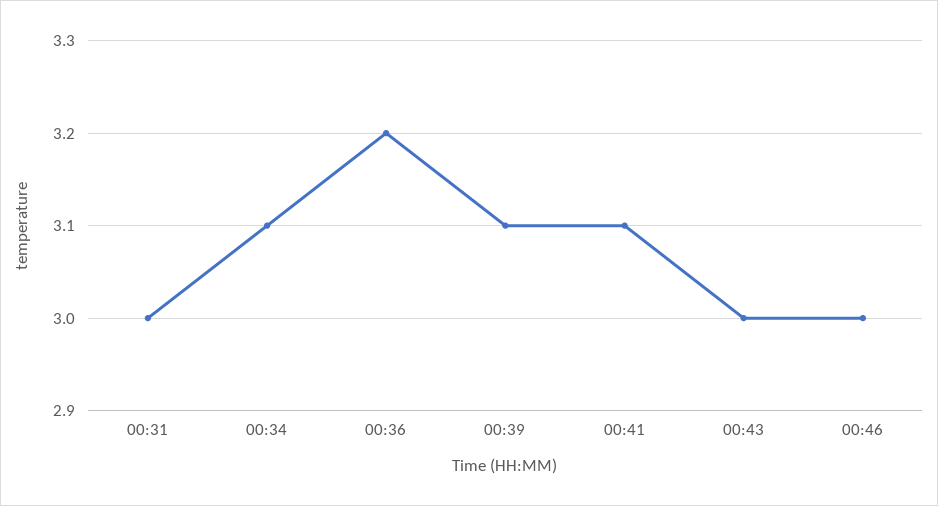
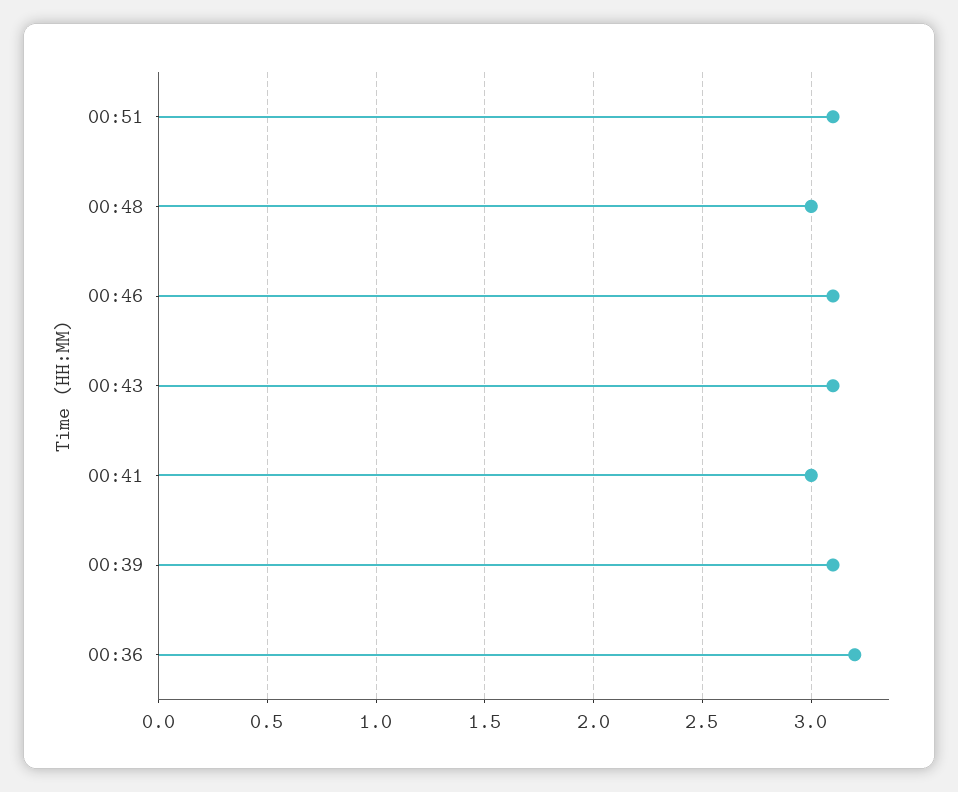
00:31: 3 -> none
00:34: 3.1 -> none
00:41: 3.1 -> 3
00:43: 3 -> 3.1
00:46: 3 -> 3.1
00:51: none -> 3.1
00:48: none -> 3

